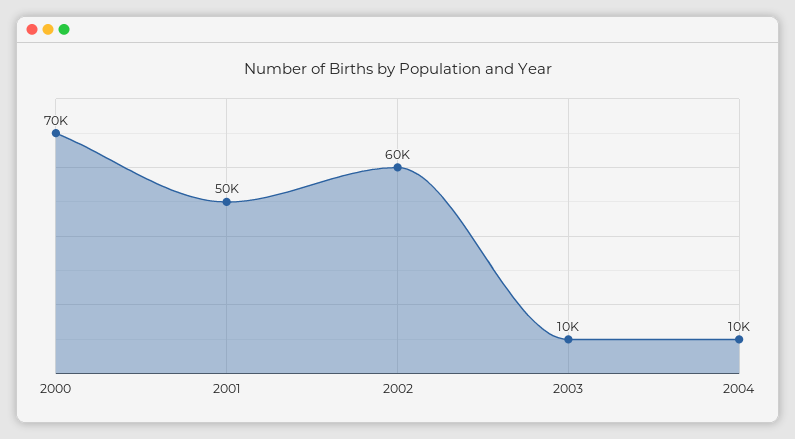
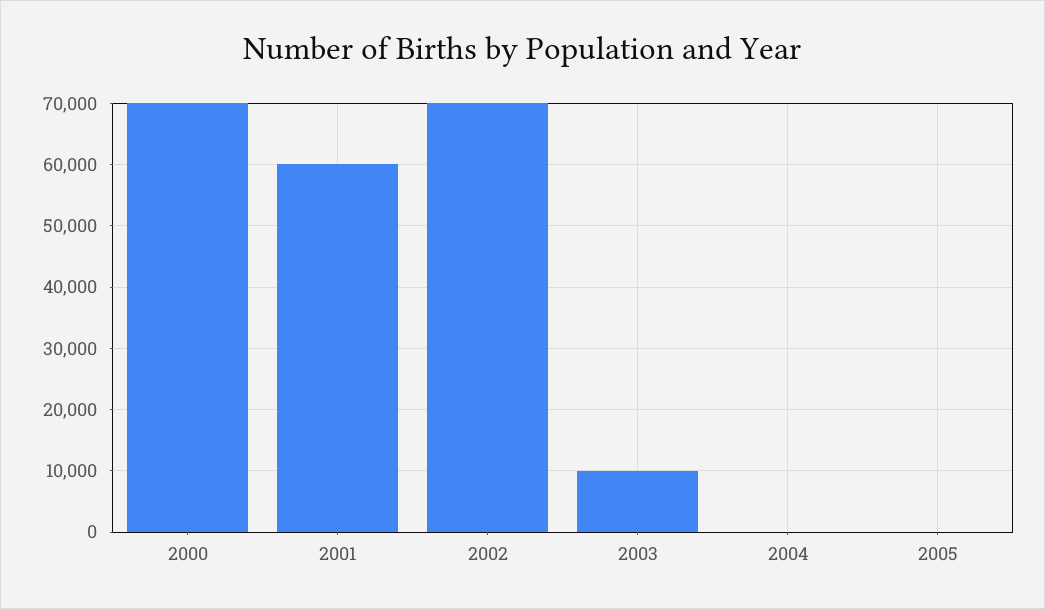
2001: 50000 -> 60000
2002: 60000 -> 70000
2004: 10000 -> 0
2005: none -> 0

